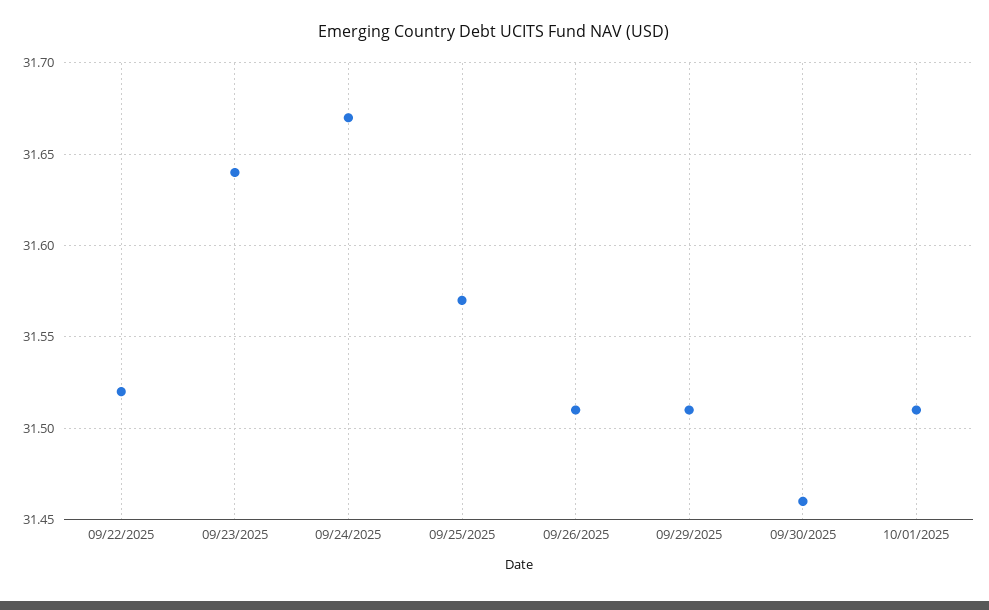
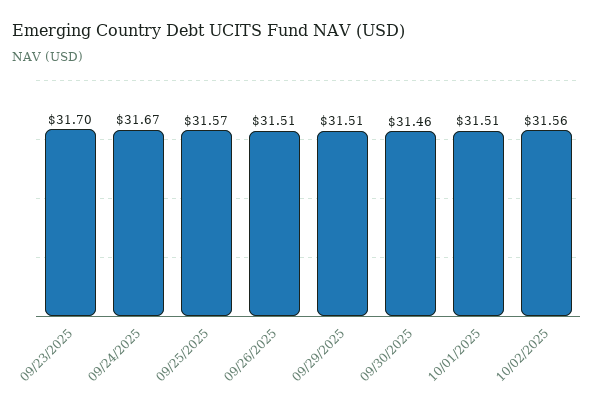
09/22/2025: 31.52 -> none
09/23/2025: 31.64 -> 31.7
10/02/2025: none -> 31.56

